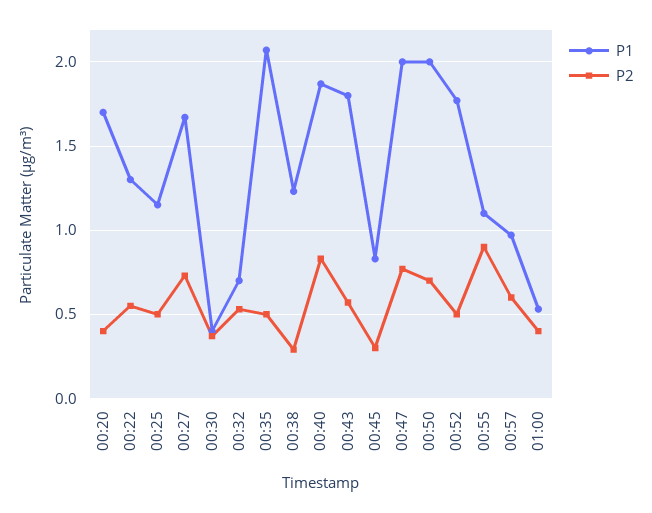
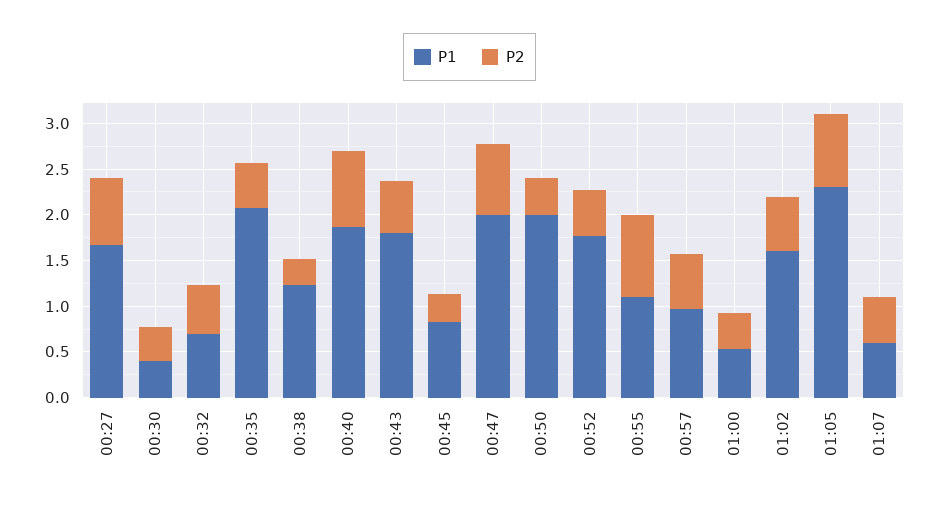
P1, 00:20: 1.7 -> none
P2, 00:20: 0.4 -> none
P1, 00:22: 1.3 -> none
P2, 00:22: 0.55 -> none
P1, 00:25: 1.15 -> none
P2, 00:25: 0.5 -> none
P2, 00:50: 0.7 -> 0.4
P1, 01:02: none -> 1.6
P2, 01:02: none -> 0.6
P1, 01:05: none -> 2.3
P2, 01:05: none -> 0.8
P1, 01:07: none -> 0.6
P2, 01:07: none -> 0.5

